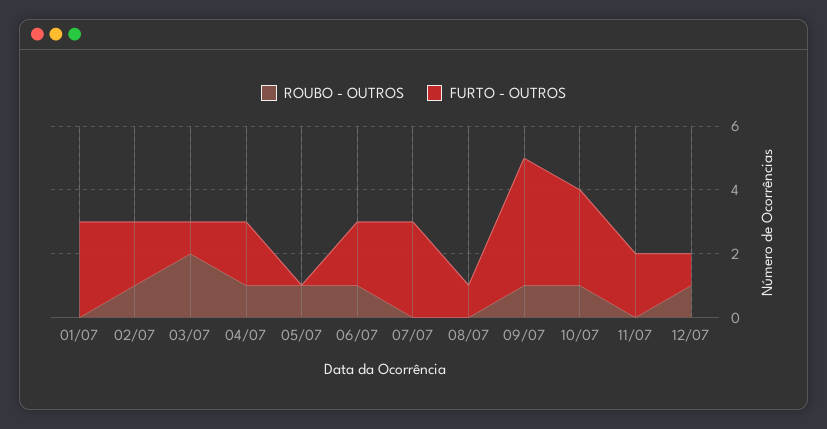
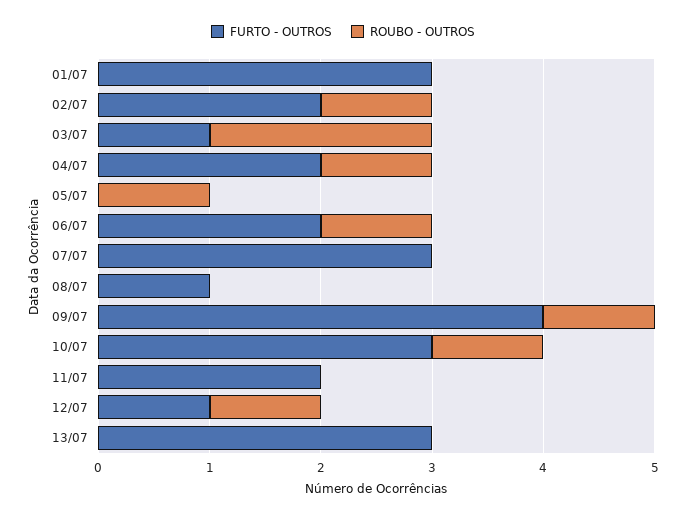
FURTO - OUTROS, 13/07: none -> 3
ROUBO - OUTROS, 13/07: none -> 0

